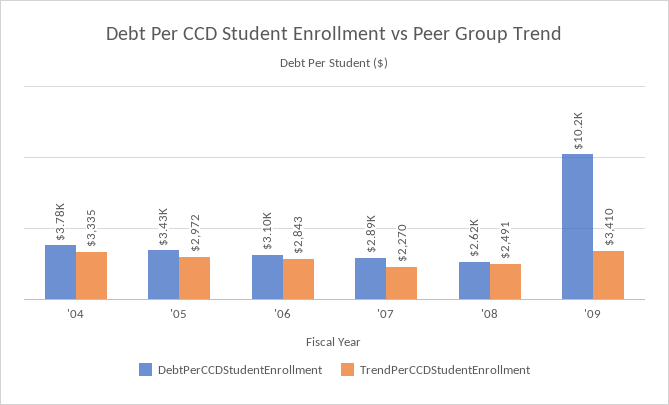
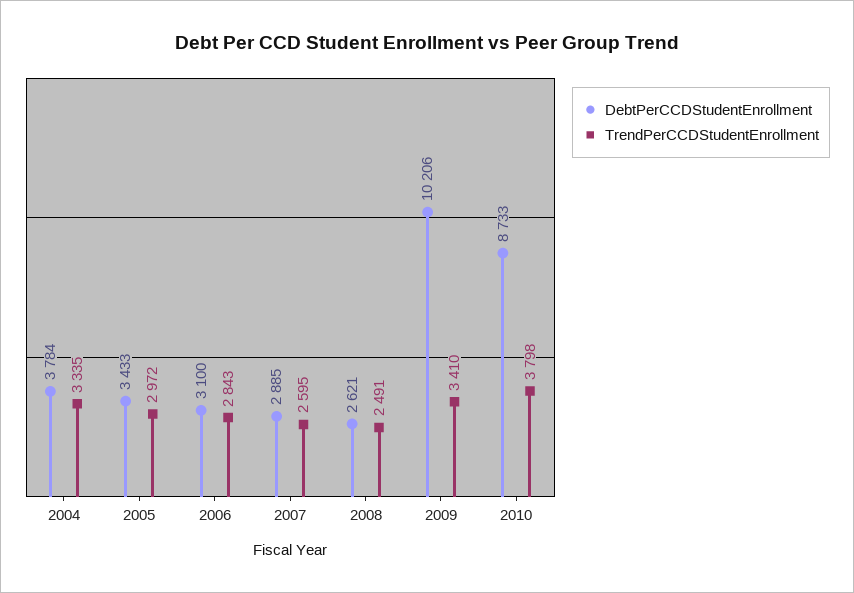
TrendPerCCDStudentEnrollment, '07: 2270 -> 2595
DebtPerCCDStudentEnrollment, 2010: none -> 8733
TrendPerCCDStudentEnrollment, 2010: none -> 3798

